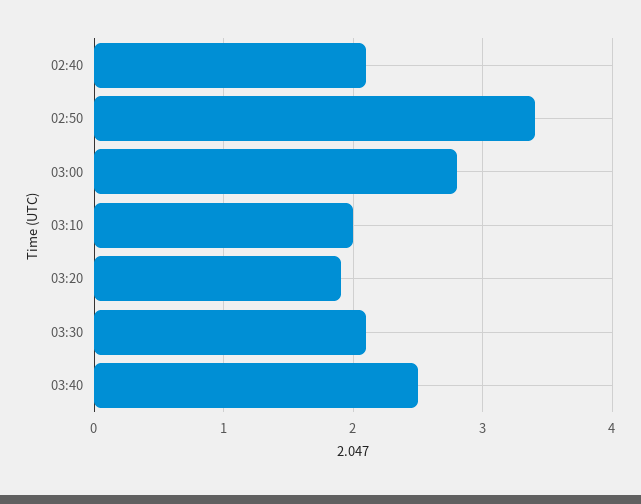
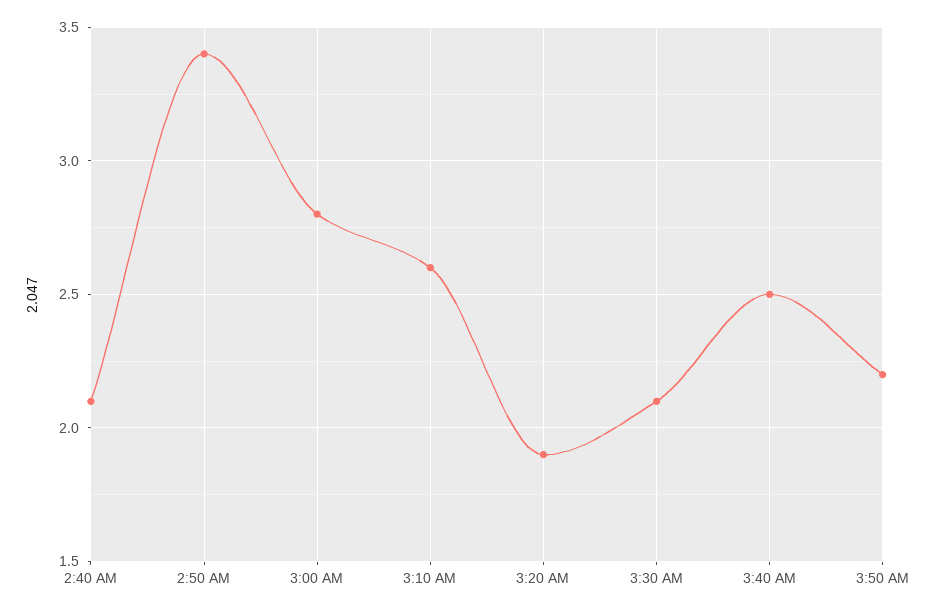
03:10: 2 -> 2.6
3:50 AM: none -> 2.2

